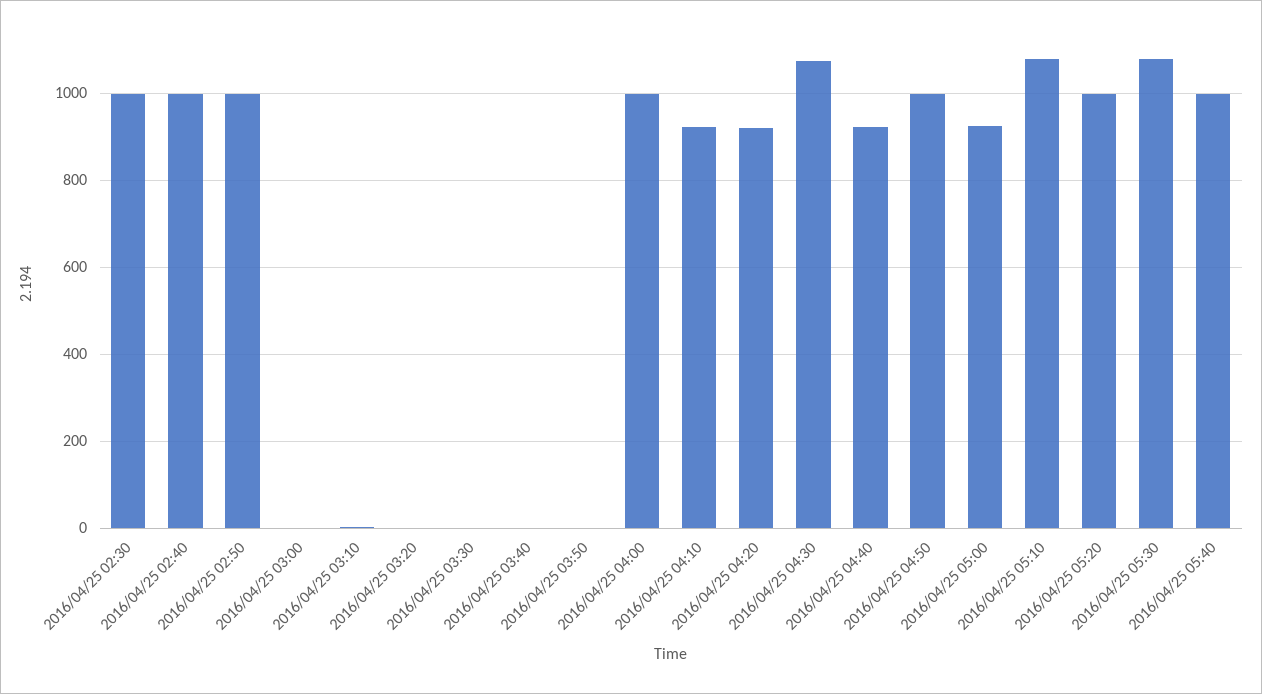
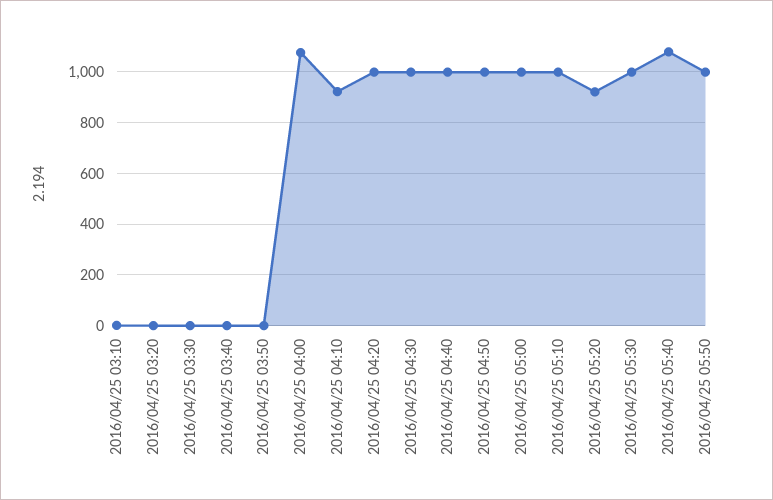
2016/04/25 02:30: 1000 -> none
2016/04/25 02:40: 1000 -> none
2016/04/25 02:50: 1000 -> none
2016/04/25 03:00: 0 -> none
2016/04/25 04:00: 1000 -> 1075
2016/04/25 04:20: 920 -> 1000
2016/04/25 04:30: 1080 -> 1000
2016/04/25 04:40: 920 -> 1000
2016/04/25 05:00: 920 -> 1000
2016/04/25 05:10: 1080 -> 1000
2016/04/25 05:20: 1000 -> 925
2016/04/25 05:30: 1080 -> 1000
2016/04/25 05:40: 1000 -> 1075
2016/04/25 05:50: none -> 1000

